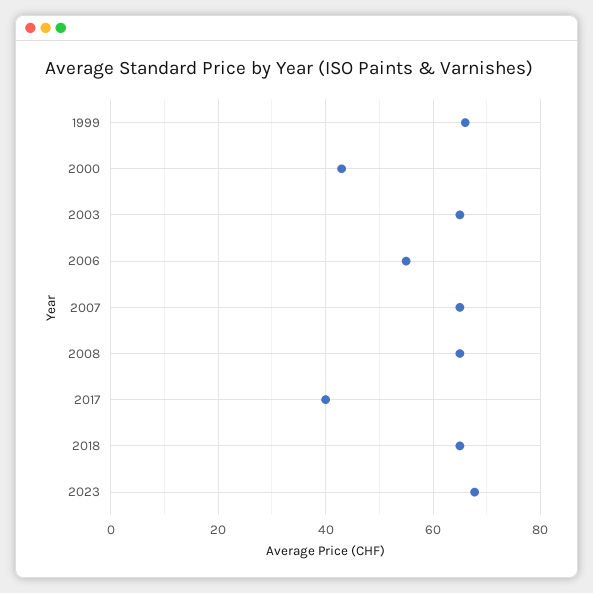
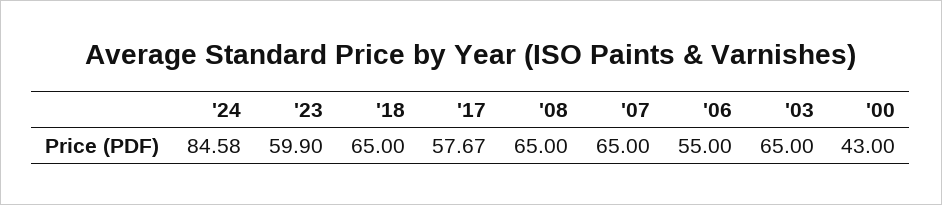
1999: 66 -> none
2017: 40 -> 57.67
2023: 68 -> 59.9
'24: none -> 84.58

